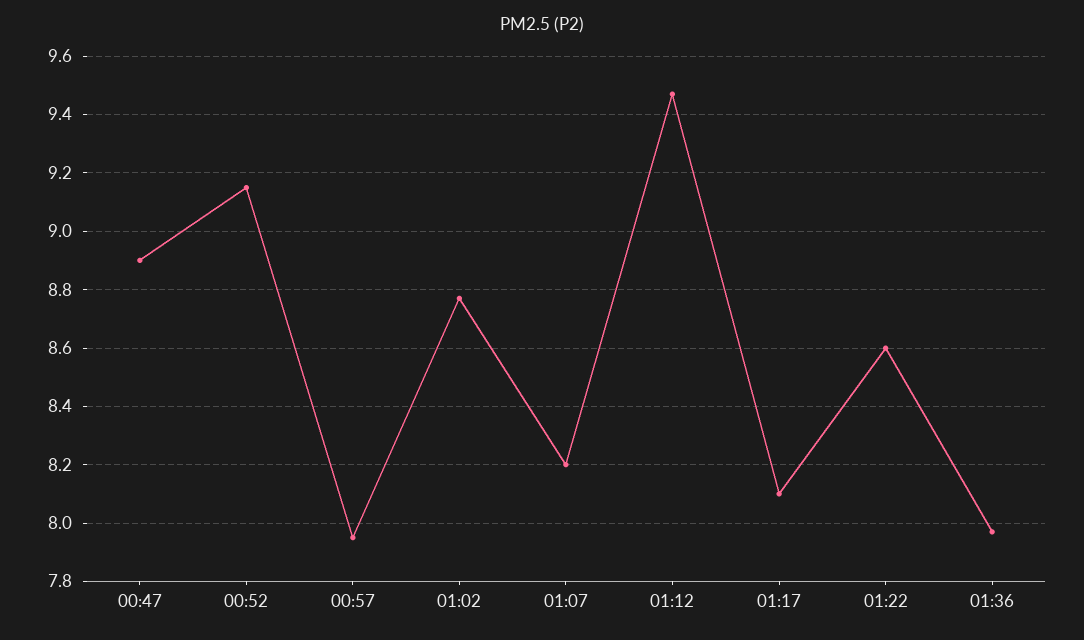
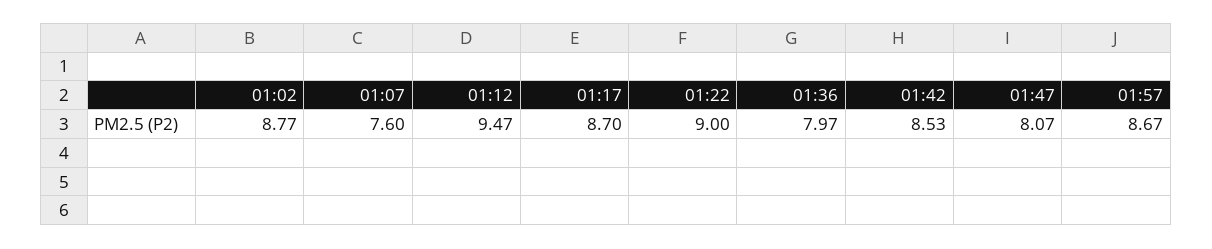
00:47: 8.9 -> none
00:52: 9.15 -> none
00:57: 7.95 -> none
01:07: 8.2 -> 7.6
01:17: 8.1 -> 8.7
01:22: 8.6 -> 9
01:42: none -> 8.53
01:47: none -> 8.07
01:57: none -> 8.67

